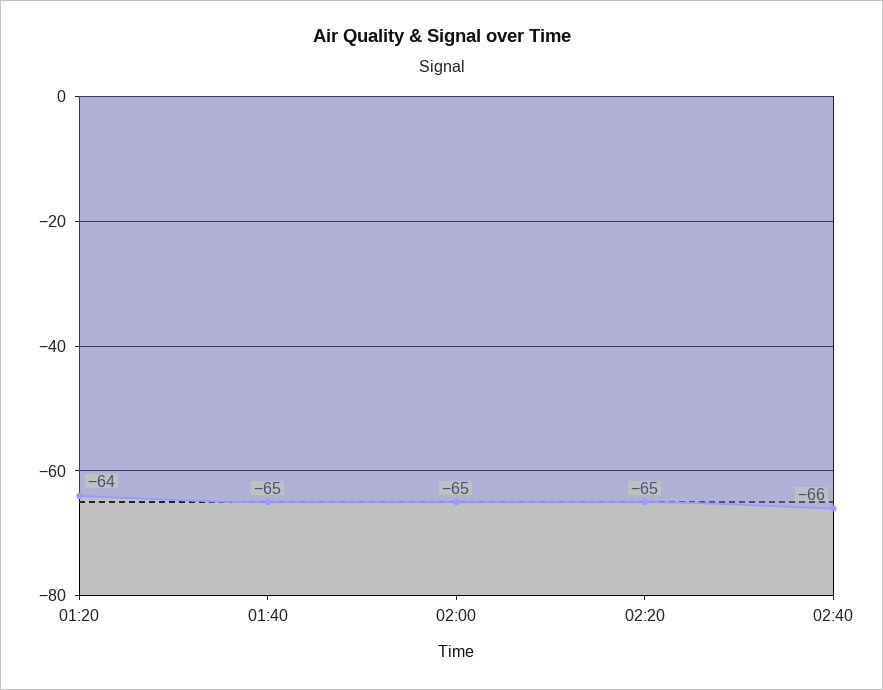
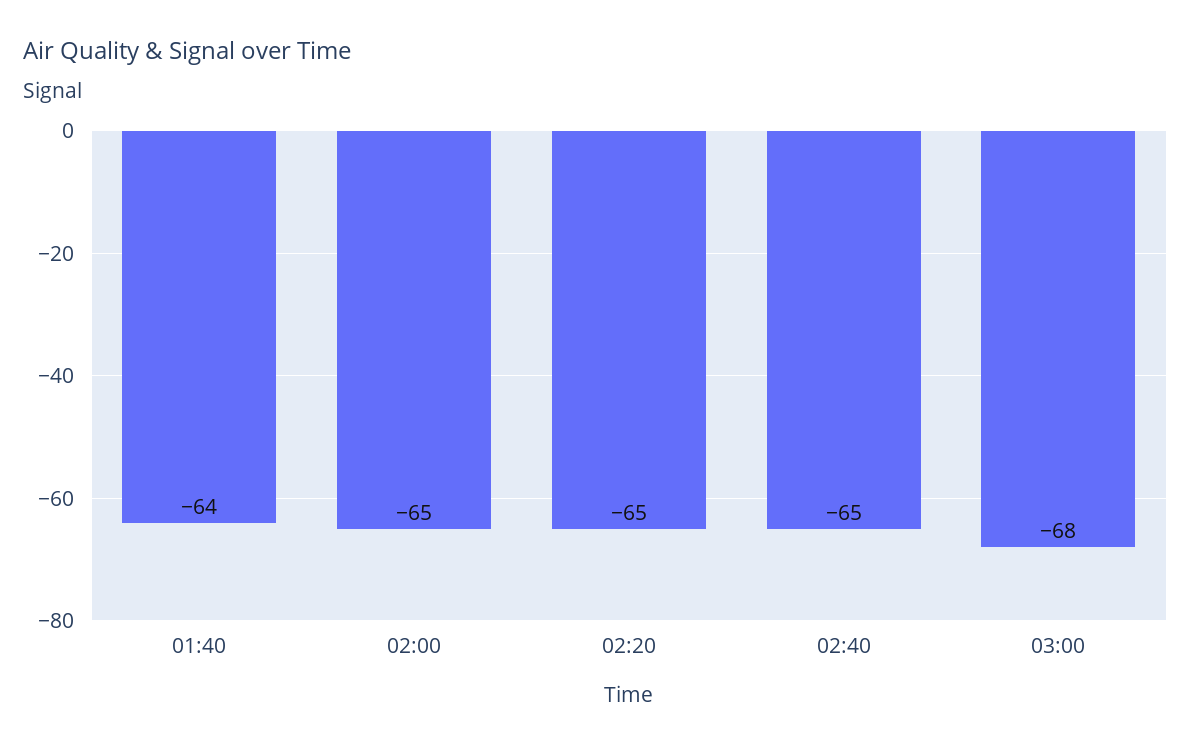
01:20: -64 -> none
01:40: -65 -> -64
02:40: -66 -> -65
03:00: none -> -68

